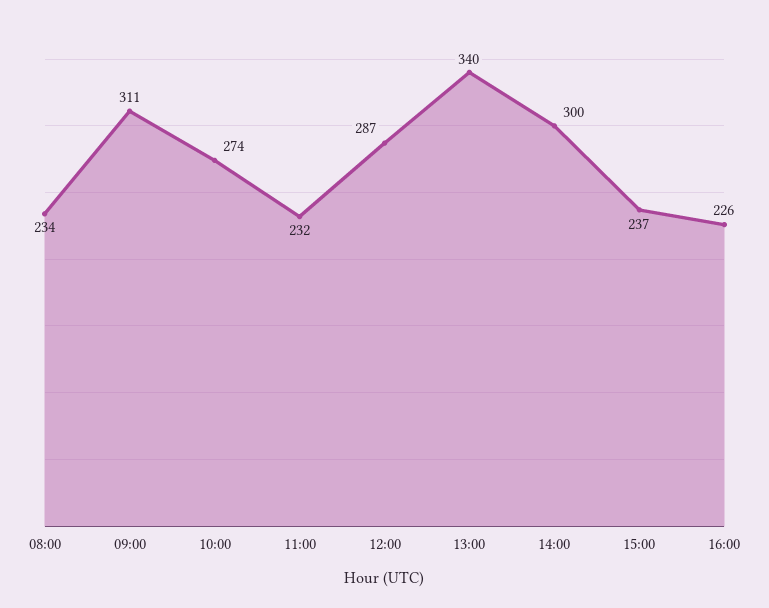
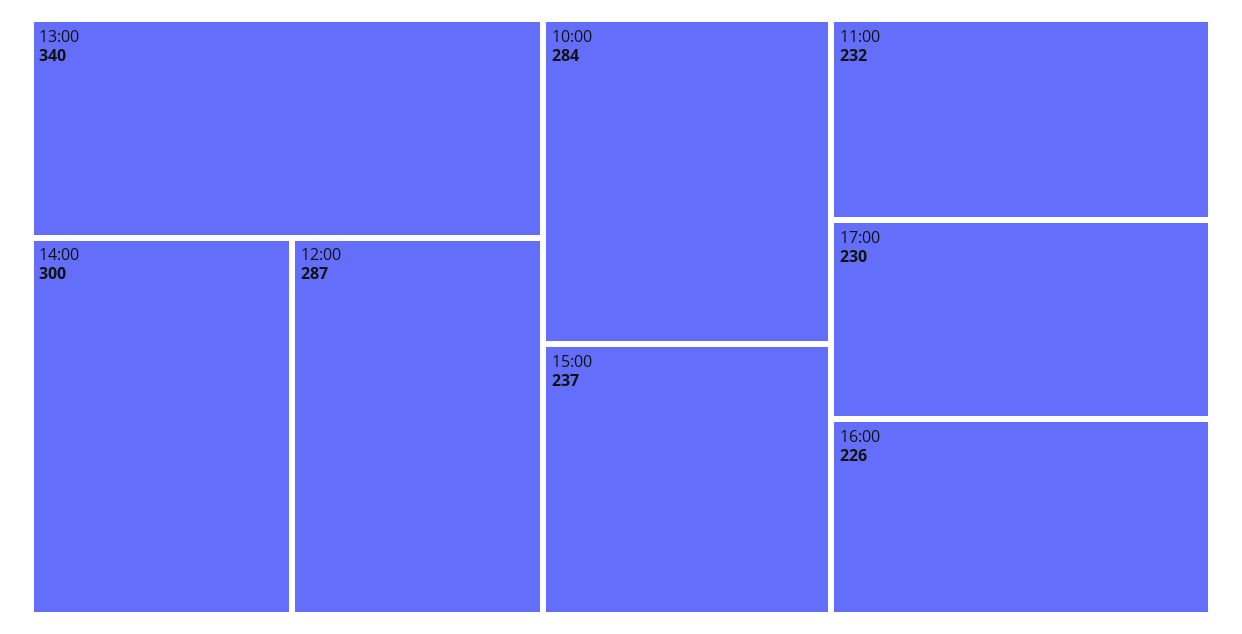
08:00: 234 -> none
09:00: 311 -> none
10:00: 274 -> 284
17:00: none -> 230

